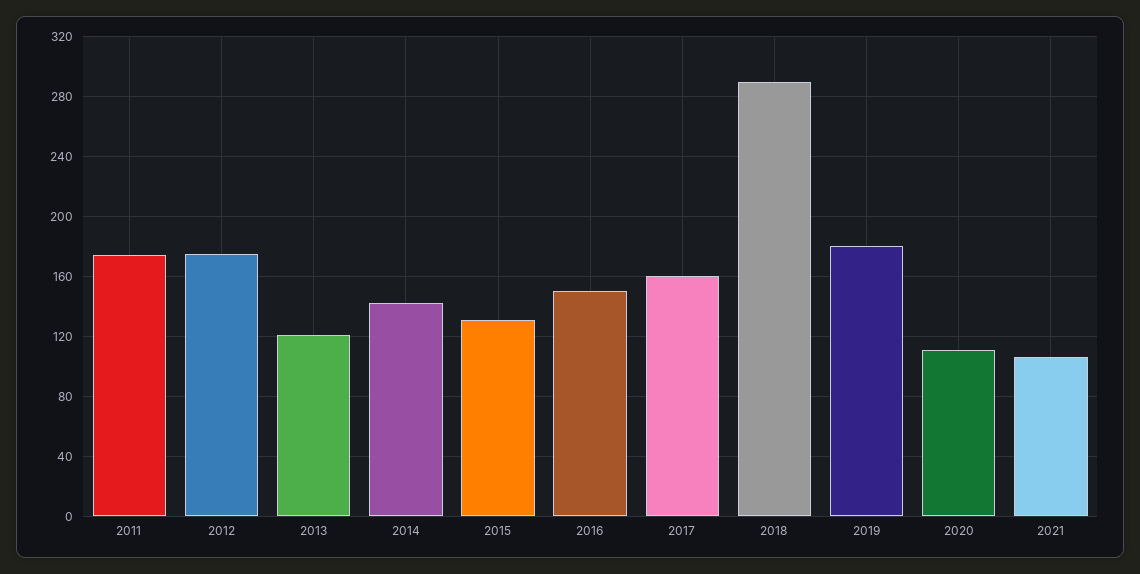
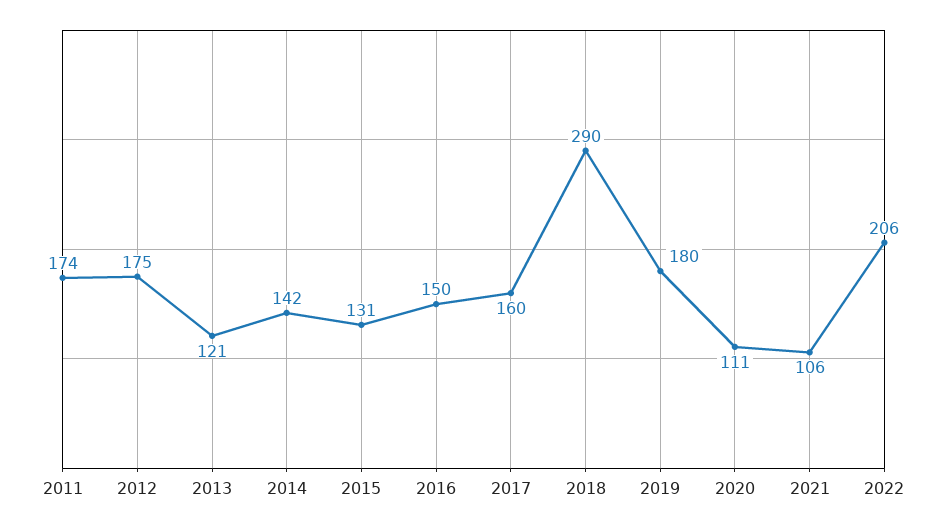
2022: none -> 206

